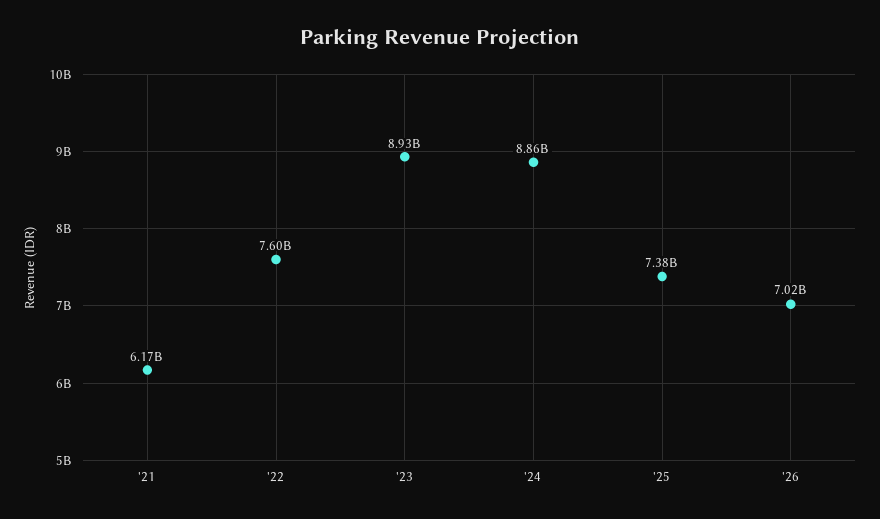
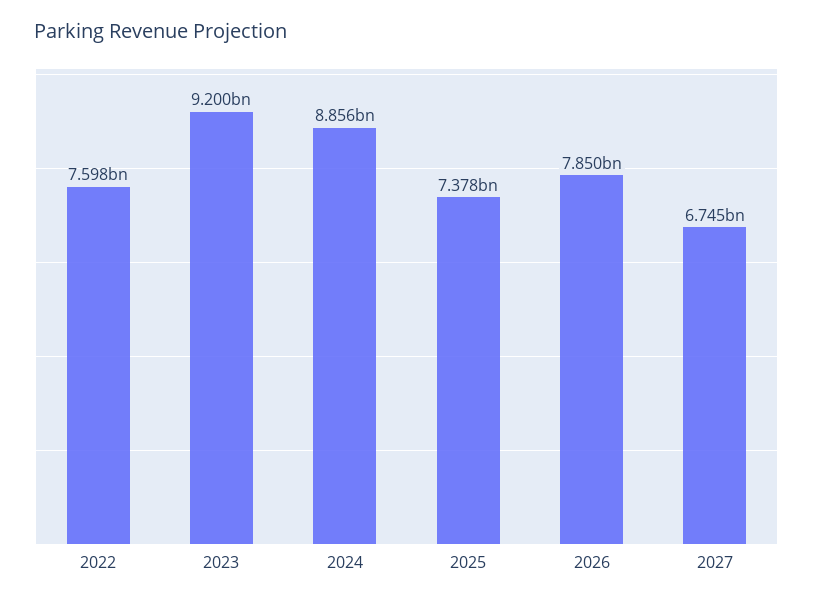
'21: 6170000000 -> none
'23: 8930000000 -> 9200000000
'26: 7020000000 -> 7850000000
2027: none -> 6745000000

